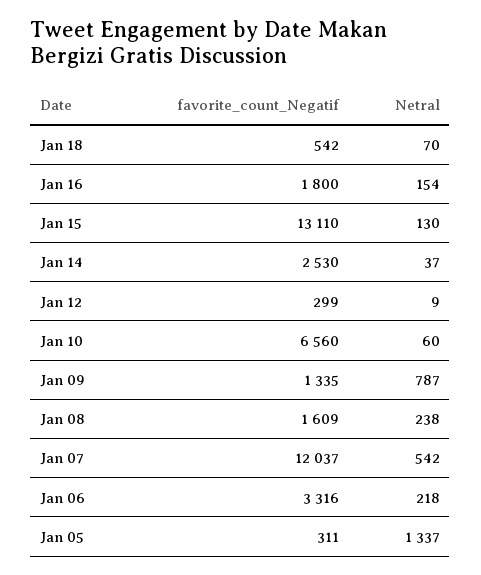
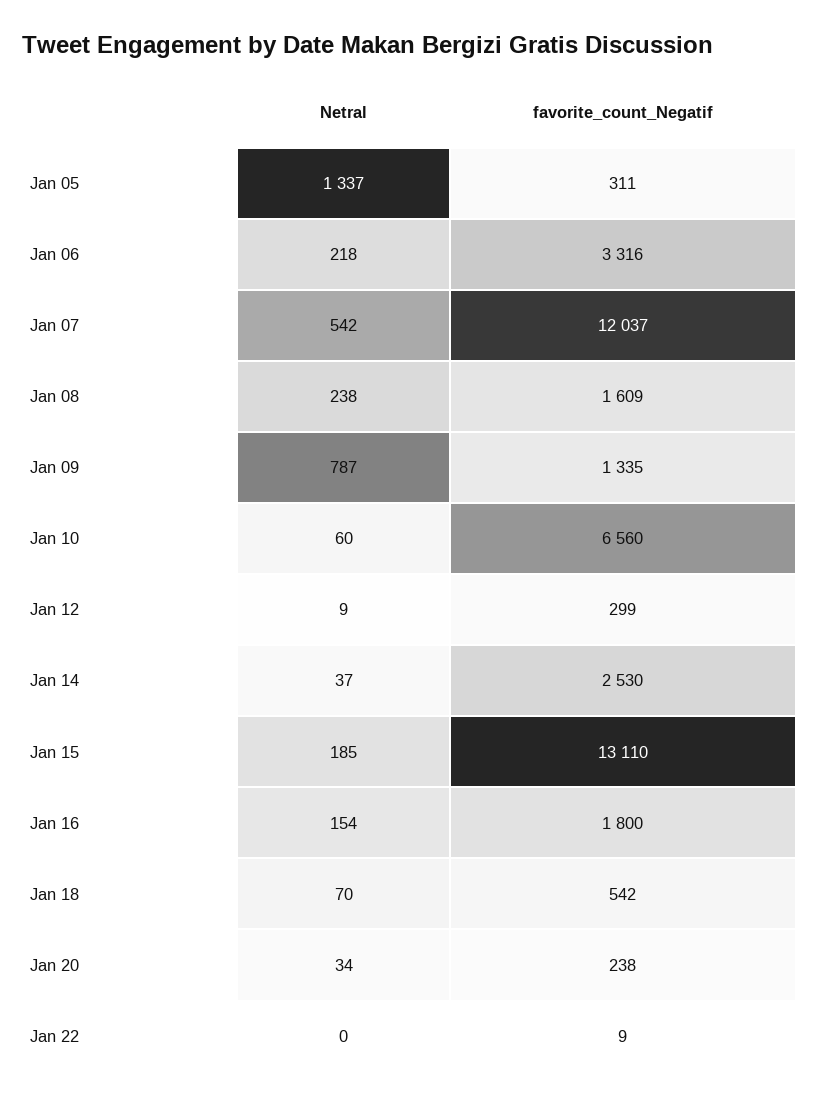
Netral, Jan 15: 130 -> 185
Netral, Jan 20: none -> 34
favorite_count_Negatif, Jan 20: none -> 238
Netral, Jan 22: none -> 0
favorite_count_Negatif, Jan 22: none -> 9

